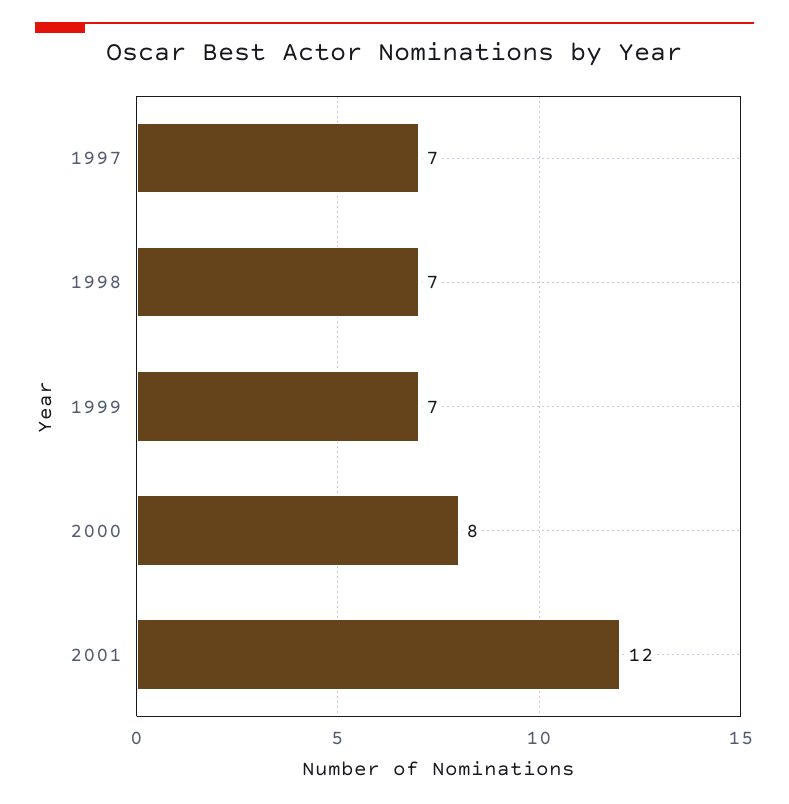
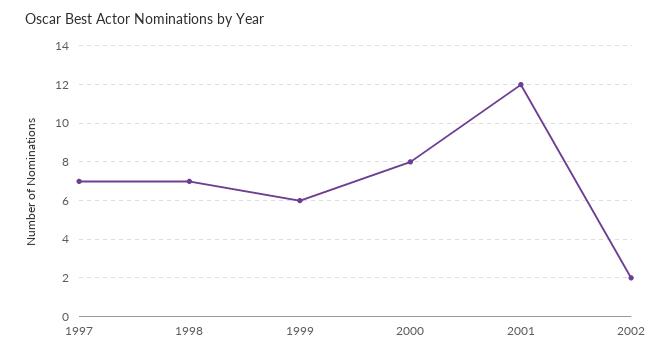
1999: 7 -> 6
2002: none -> 2

